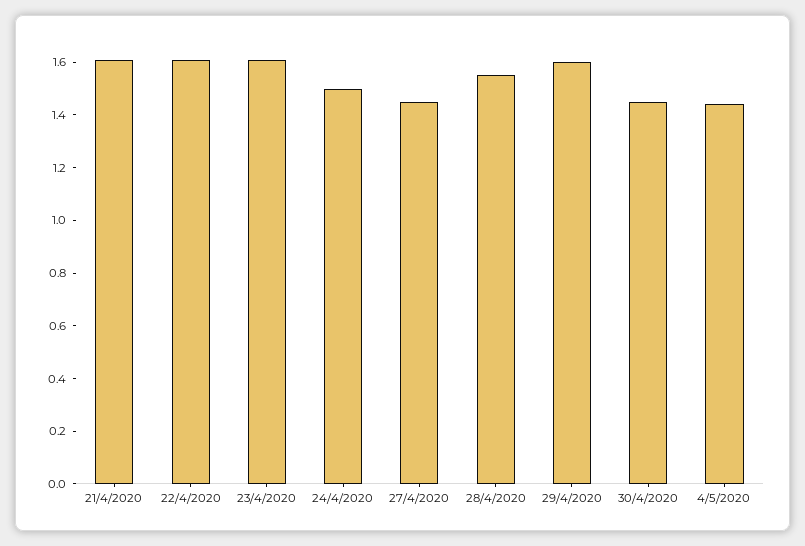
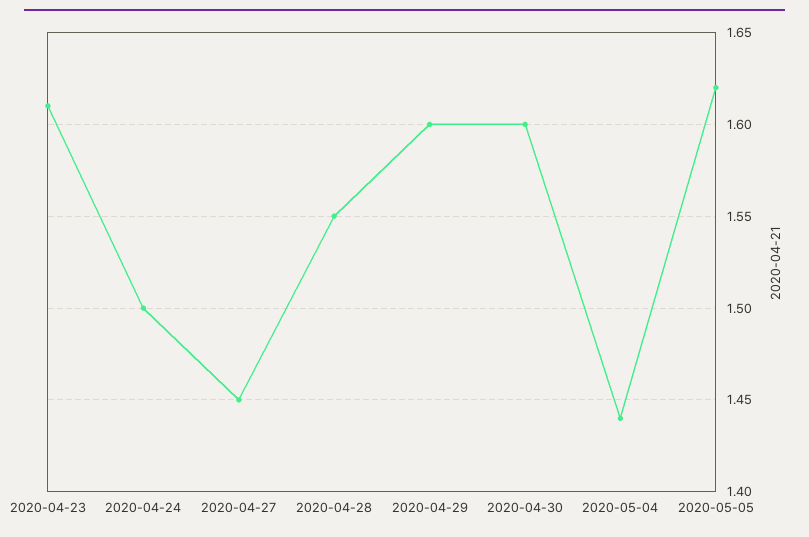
21/4/2020: 1.6 -> none
22/4/2020: 1.6 -> none
30/4/2020: 1.45 -> 1.6
2020-05-05: none -> 1.62

